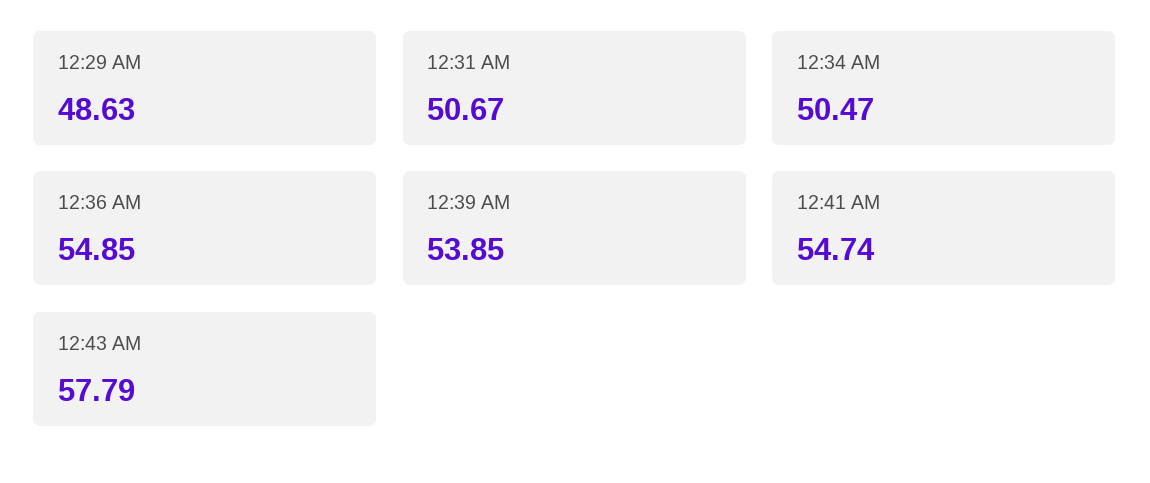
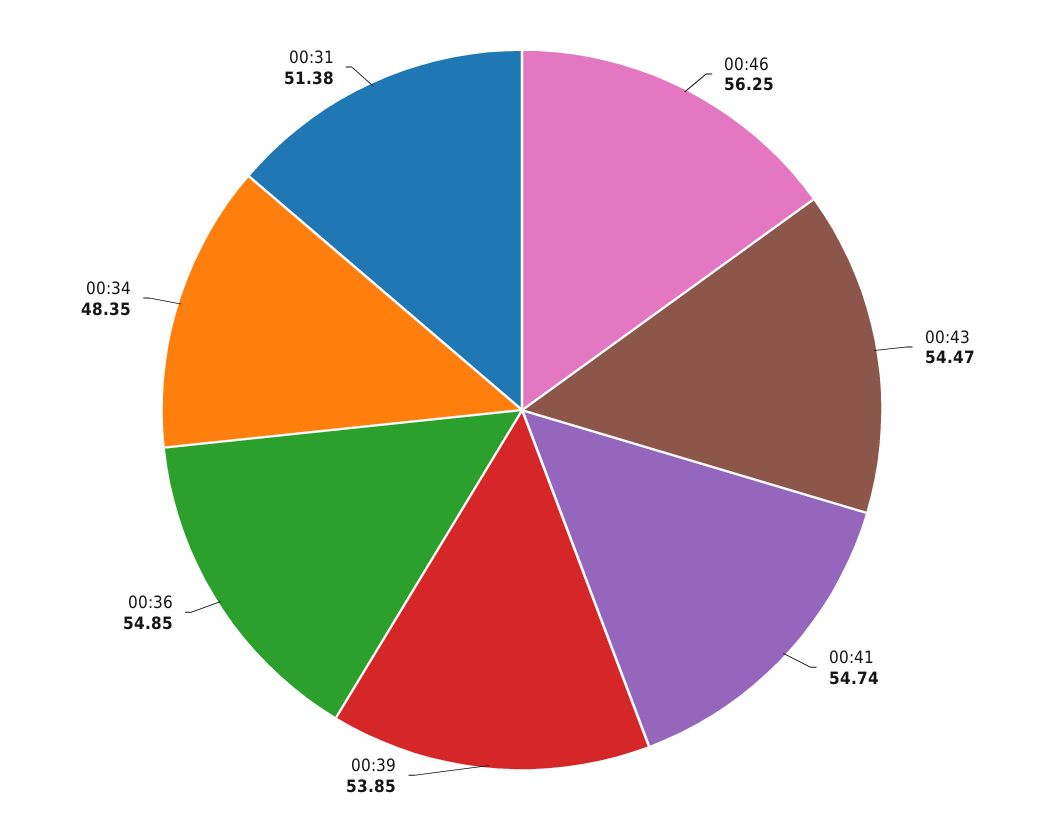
12:29 AM: 48.63 -> none
12:31 AM: 50.67 -> 51.38
12:34 AM: 50.47 -> 48.35
12:43 AM: 57.79 -> 54.47
00:46: none -> 56.25

